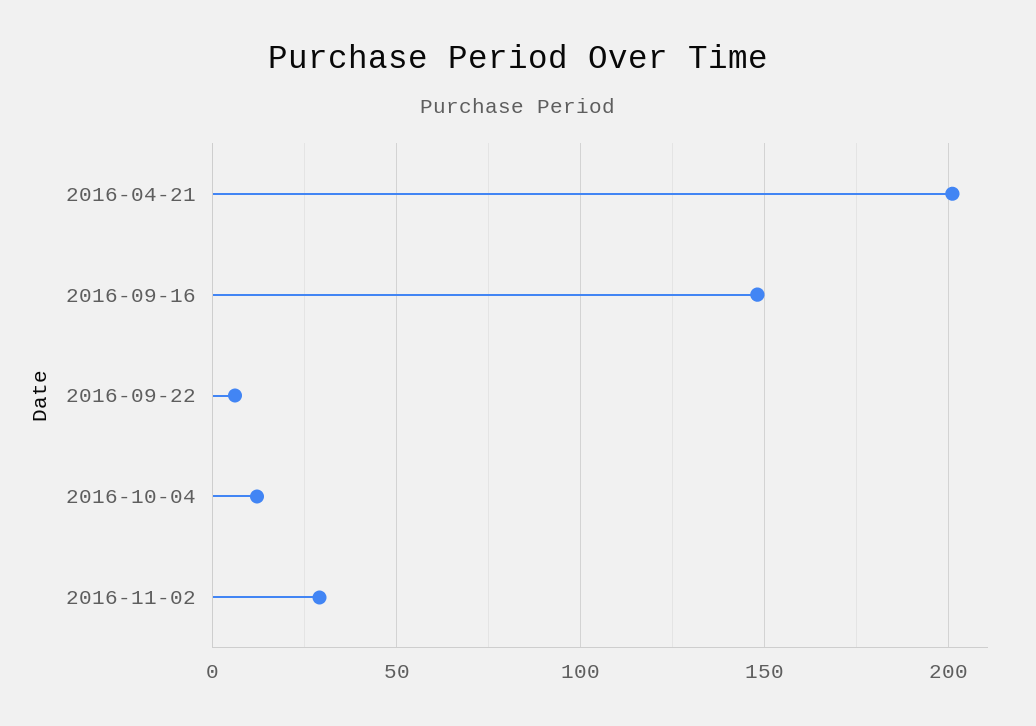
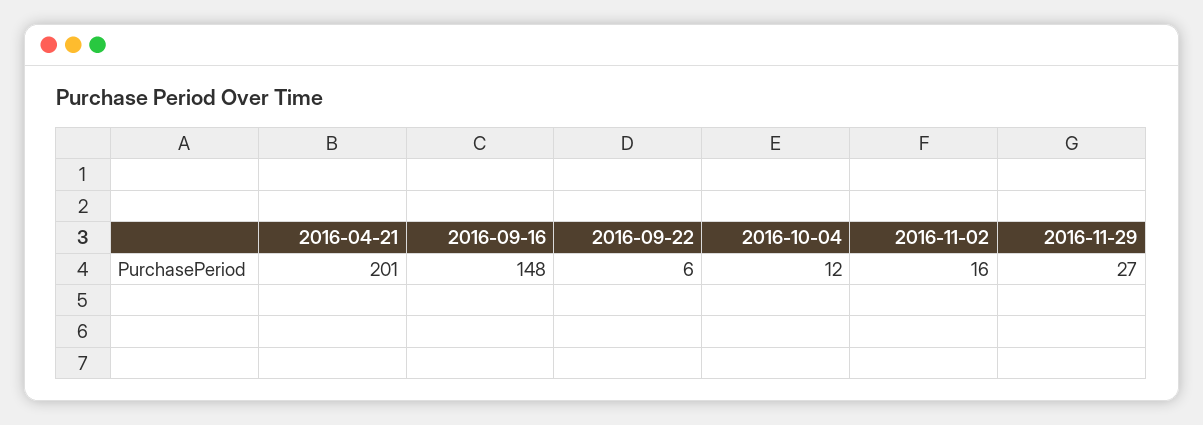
2016-11-02: 30 -> 16
2016-11-29: none -> 27

